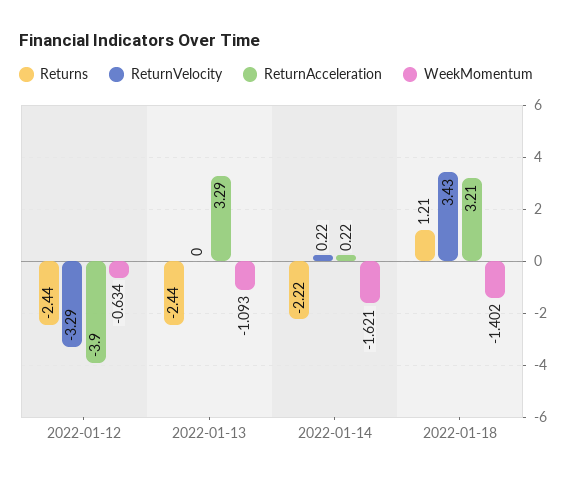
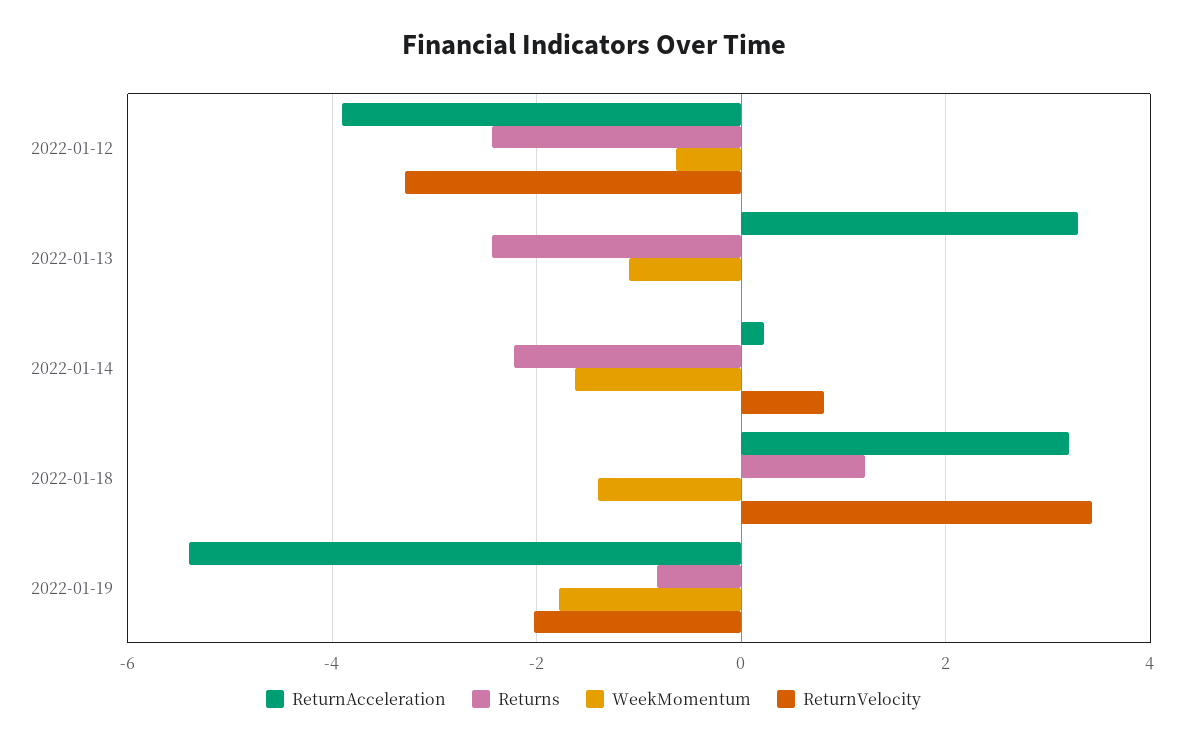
ReturnVelocity, 2022-01-14: 0.22 -> 0.8
ReturnAcceleration, 2022-01-19: none -> -5.4
Returns, 2022-01-19: none -> -0.8
WeekMomentum, 2022-01-19: none -> -1.8
ReturnVelocity, 2022-01-19: none -> -2

